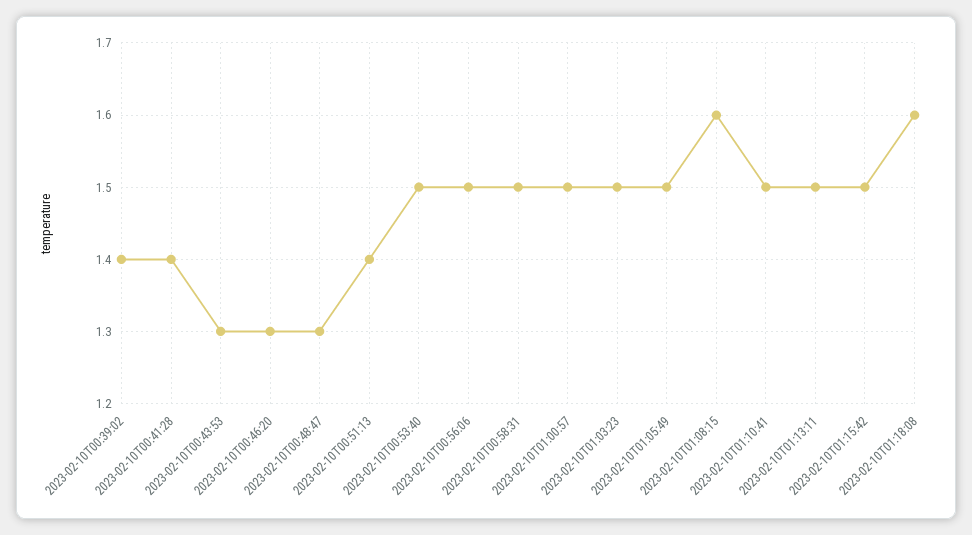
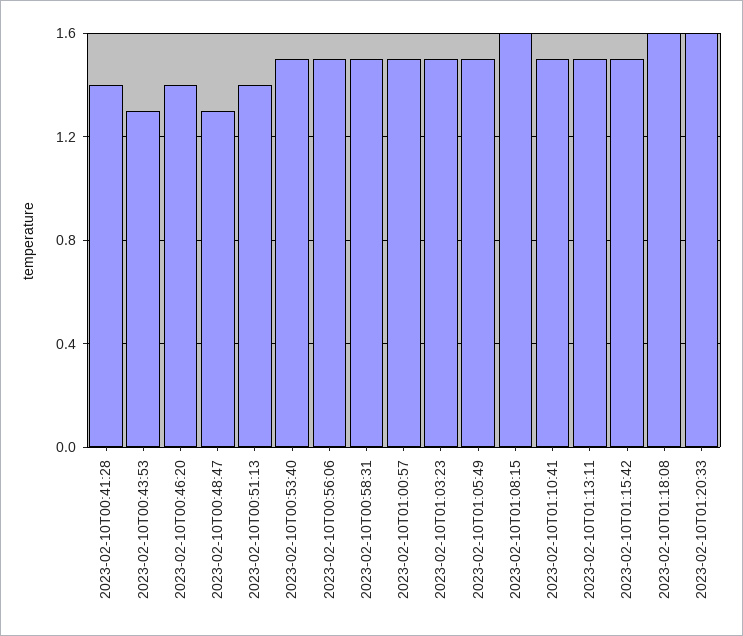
2023-02-10T00:39:02: 1.4 -> none
2023-02-10T00:46:20: 1.3 -> 1.4
2023-02-10T01:20:33: none -> 1.6

